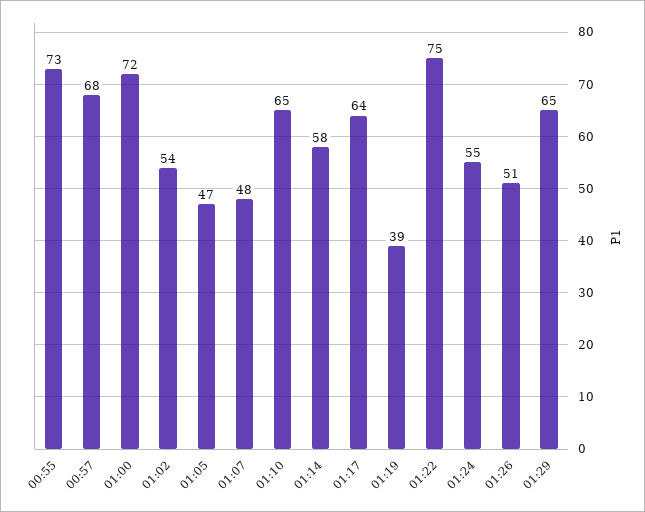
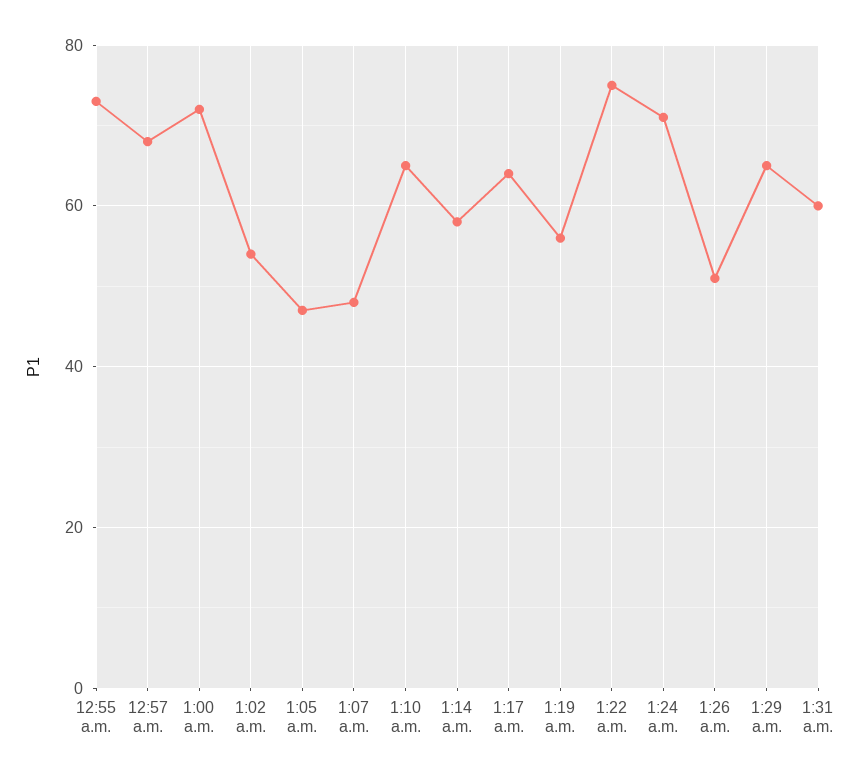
01:19: 39 -> 55
01:24: 55 -> 70
1:31 a.m.: none -> 60

